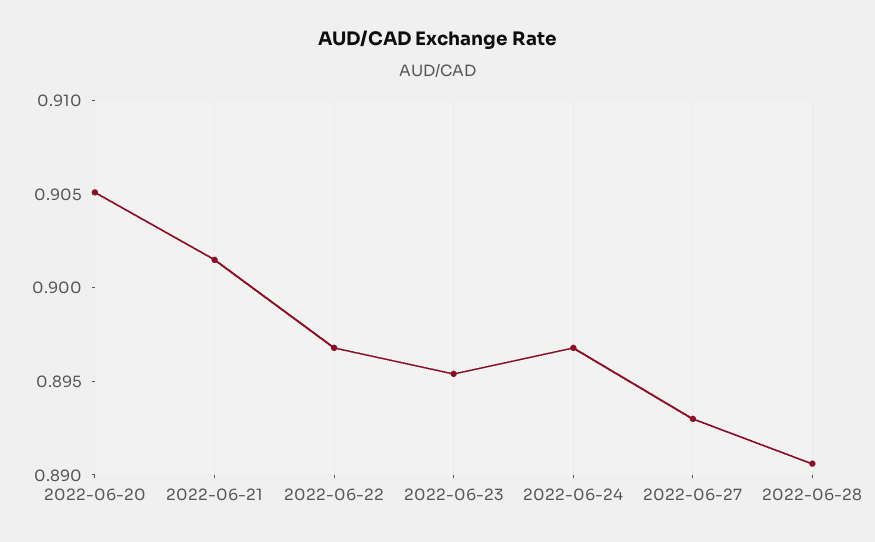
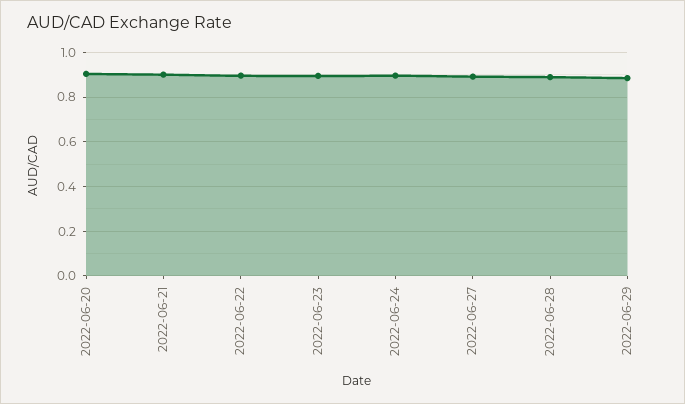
2022-06-29: none -> 0.9

